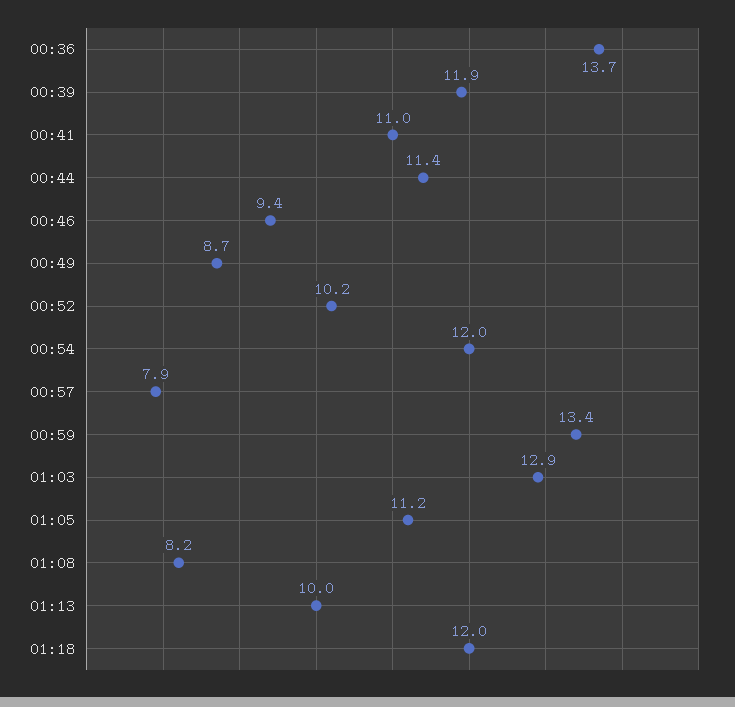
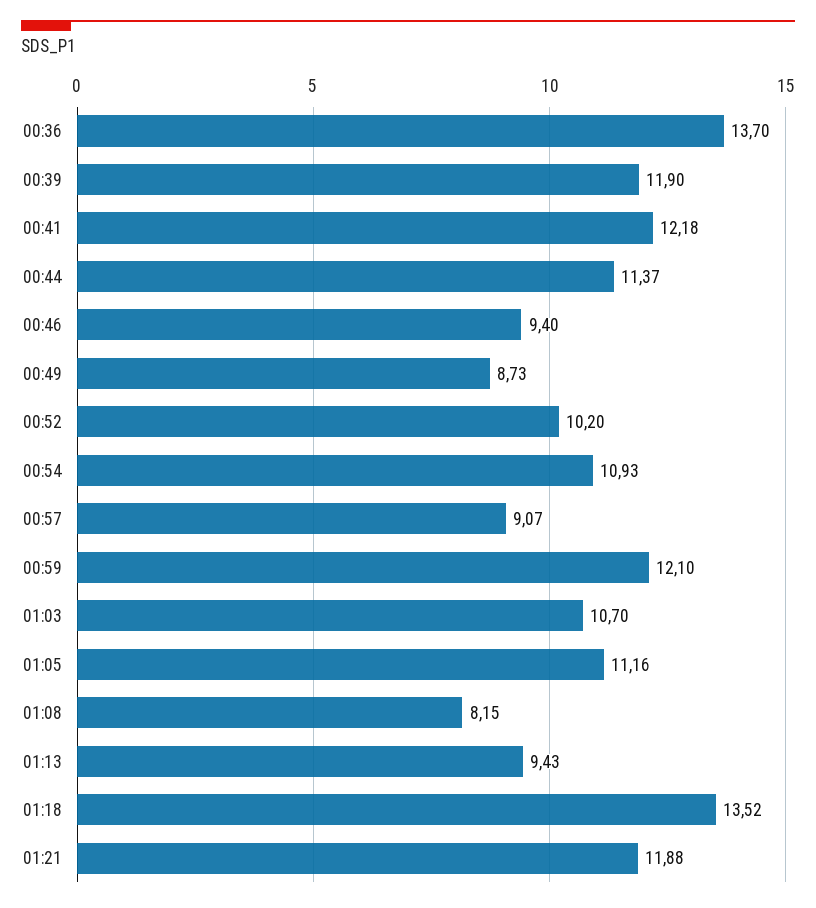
00:41: 11 -> 12.18
00:54: 12 -> 10.93
00:57: 7.9 -> 9.07
00:59: 13.4 -> 12.1
01:03: 12.9 -> 10.7
01:13: 10 -> 9.43
01:18: 12 -> 13.52
01:21: none -> 11.88

